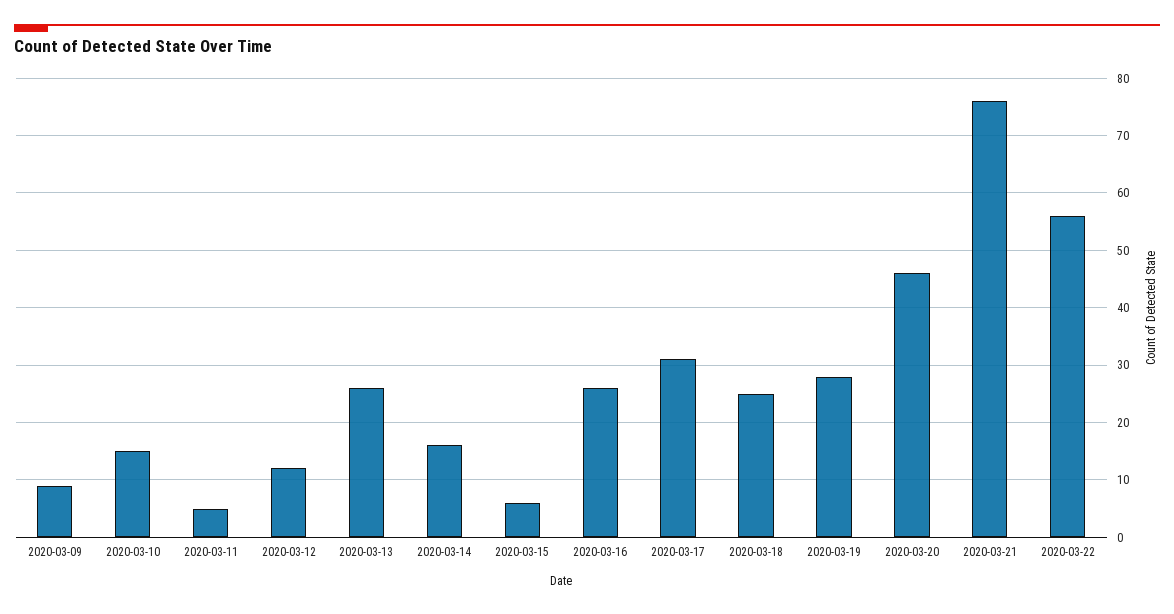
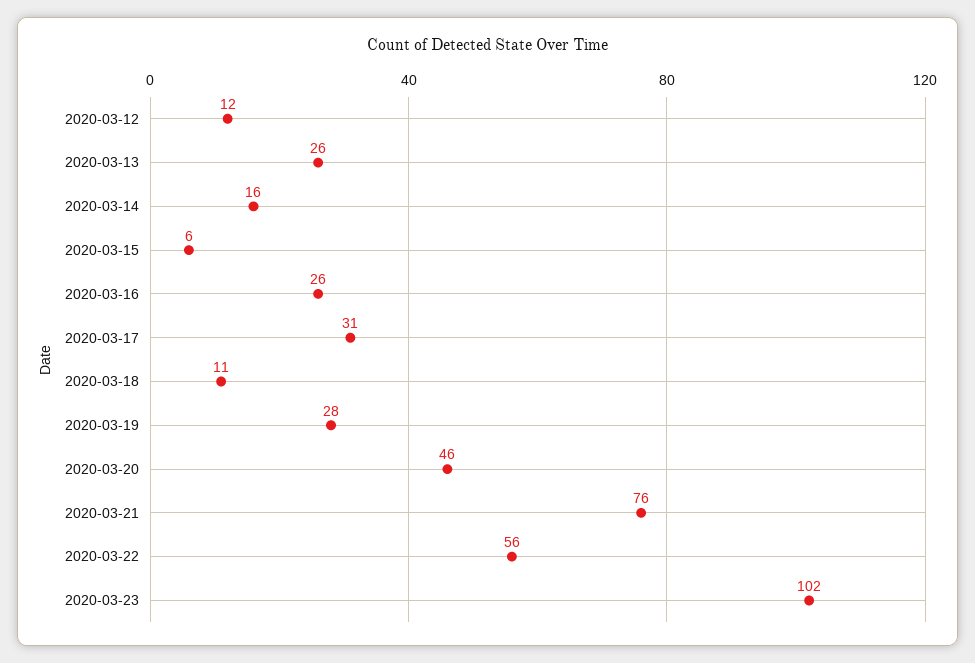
2020-03-09: 10 -> none
2020-03-10: 15 -> none
2020-03-11: 5 -> none
2020-03-18: 25 -> 11
2020-03-23: none -> 102

